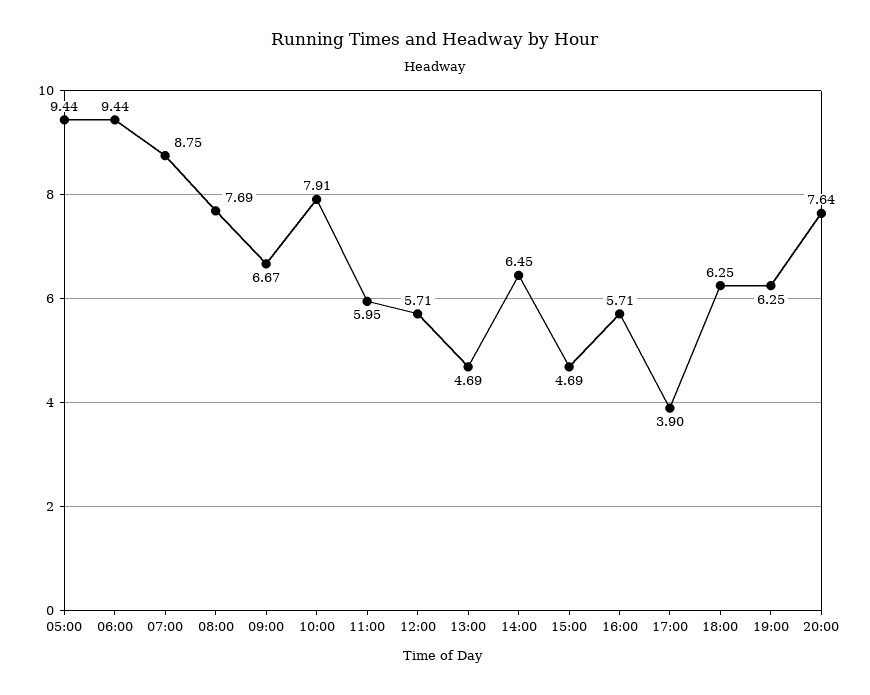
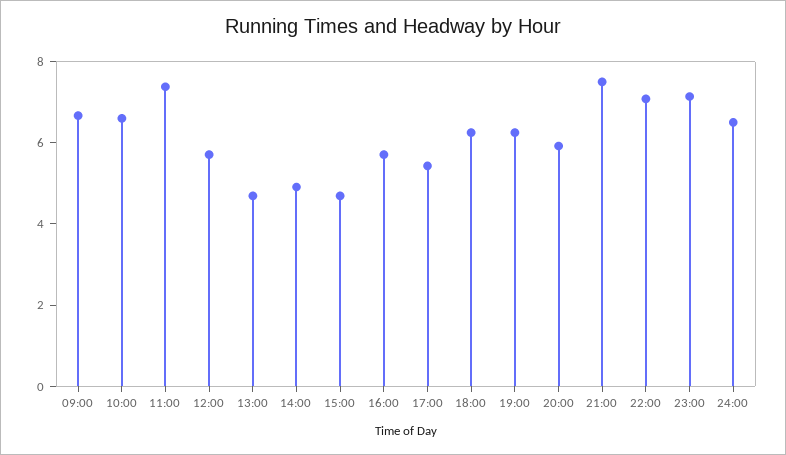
05:00: 9.44 -> none
06:00: 9.44 -> none
07:00: 8.75 -> none
08:00: 7.69 -> none
10:00: 7.91 -> 6.5
11:00: 5.95 -> 7.5
14:00: 6.45 -> 5
17:00: 3.9 -> 5.5
20:00: 7.64 -> 6
21:00: none -> 7.5
22:00: none -> 7
23:00: none -> 7
24:00: none -> 6.5

